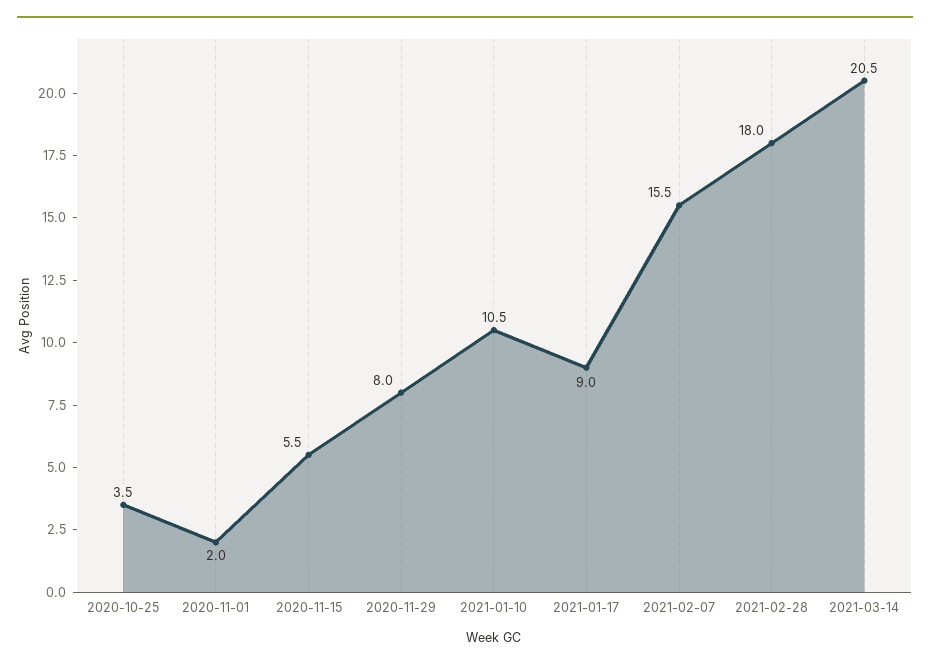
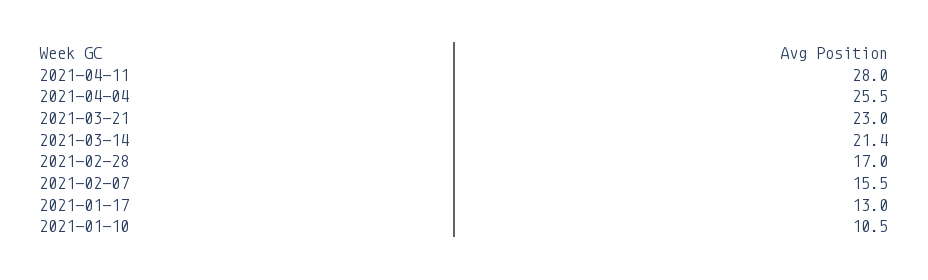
2020-10-25: 3.5 -> none
2020-11-01: 2 -> none
2020-11-15: 5.5 -> none
2020-11-29: 8 -> none
2021-01-17: 9 -> 13
2021-02-28: 18 -> 17
2021-03-14: 20.5 -> 21.4
2021-04-11: none -> 28
2021-04-04: none -> 25.5
2021-03-21: none -> 23

